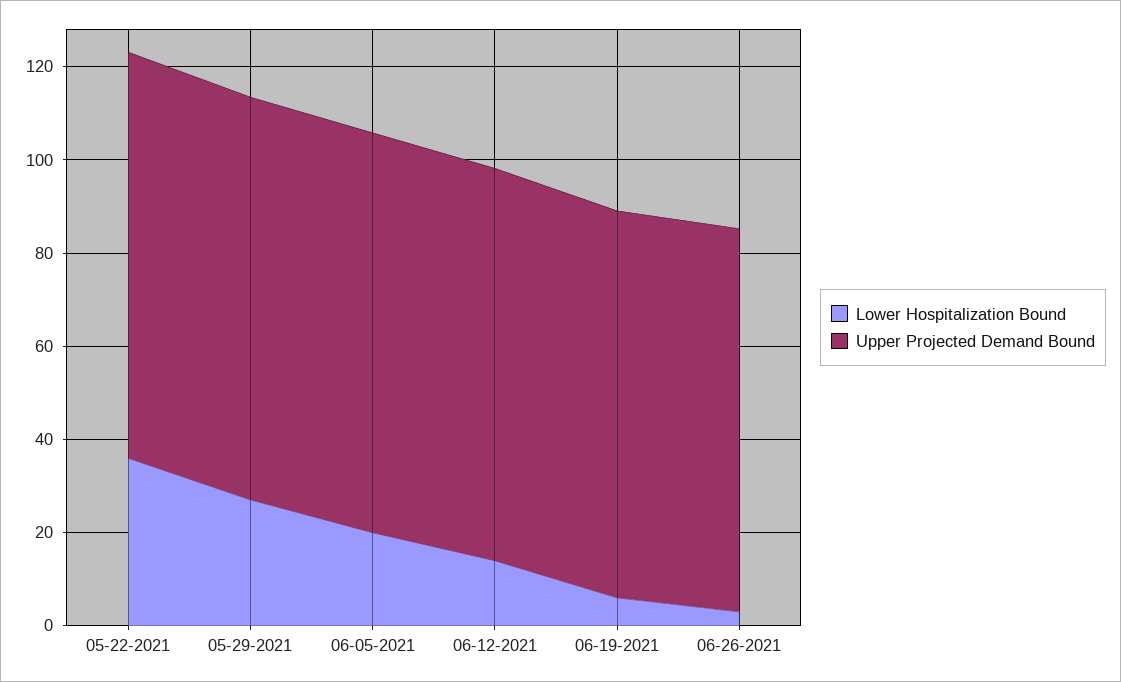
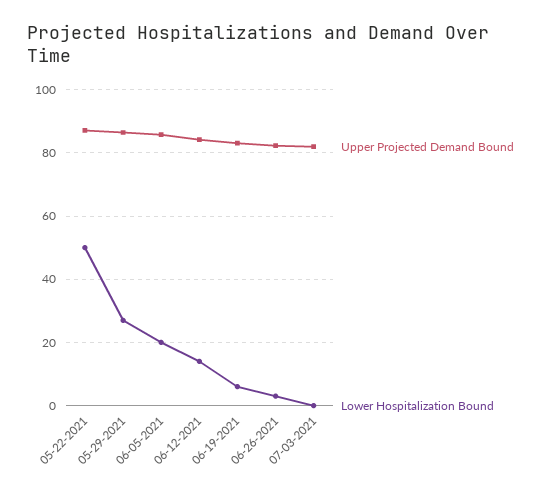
Lower Hospitalization Bound, 05-22-2021: 35 -> 50
Upper Projected Demand Bound, 07-03-2021: none -> 82
Lower Hospitalization Bound, 07-03-2021: none -> 0

